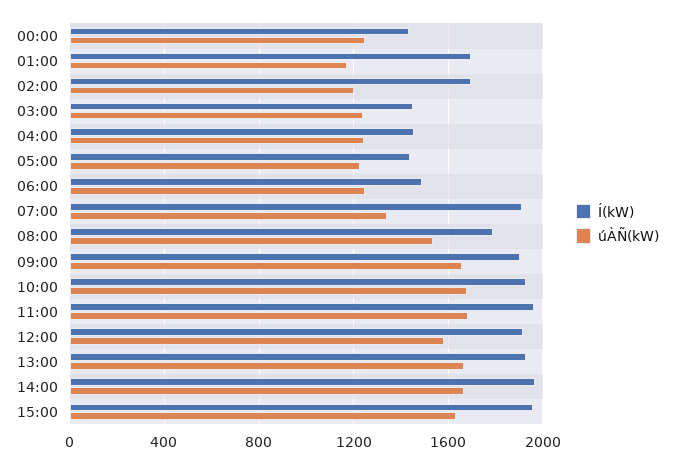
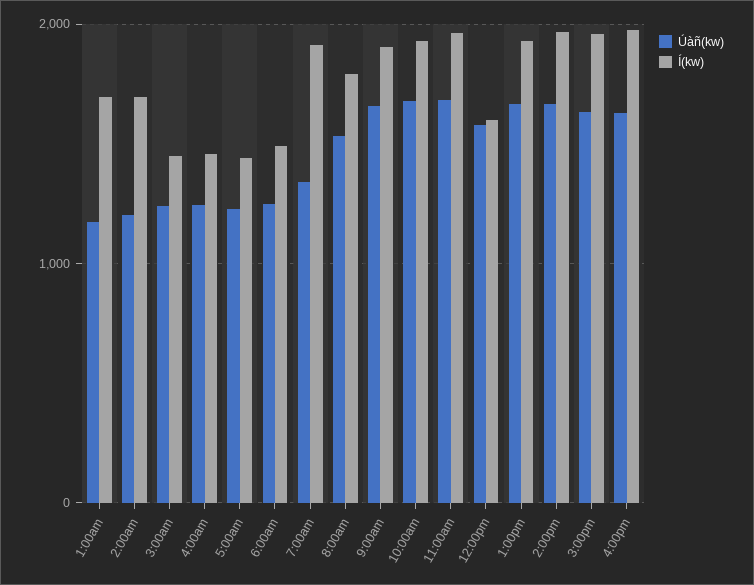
Í(kW), 00:00: 1450 -> none
úÀÑ(kW), 00:00: 1250 -> none
Í(kW), 12:00: 1900 -> 1600
úÀÑ(kW), 4:00pm: none -> 1600
Í(kW), 4:00pm: none -> 2000

